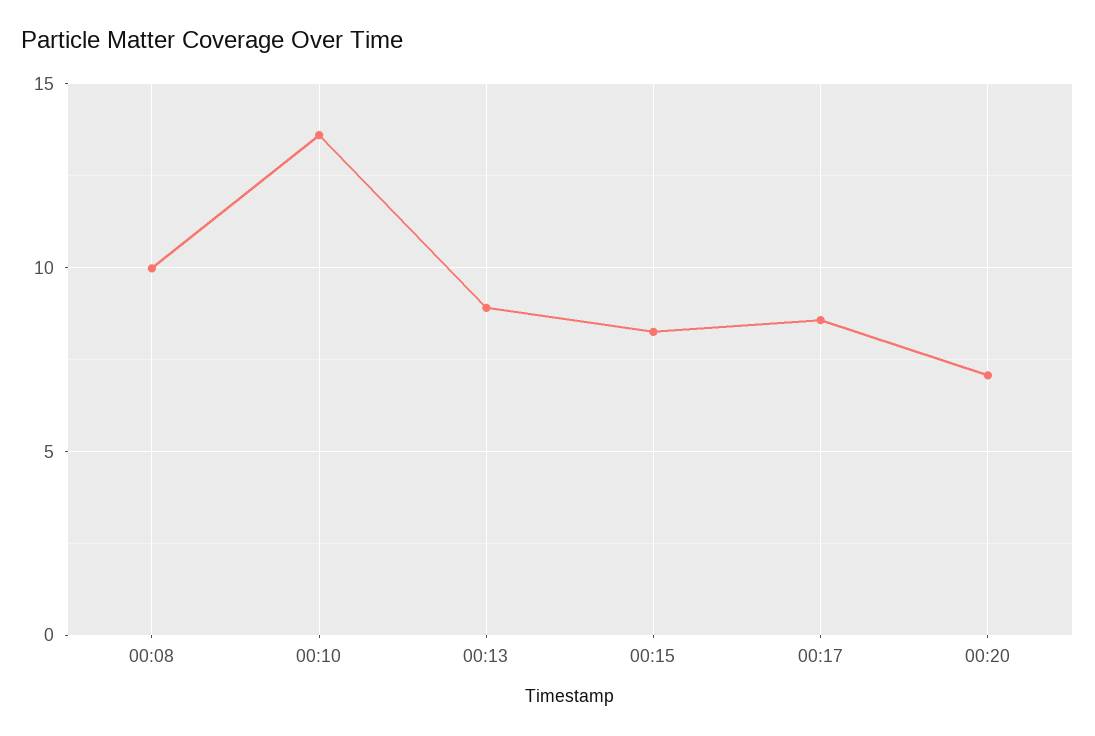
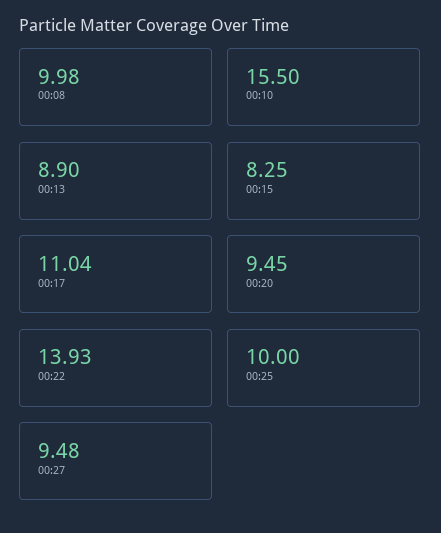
00:10: 13.5 -> 15.5
00:17: 8.5 -> 11.04
00:20: 7 -> 9.45
00:22: none -> 13.93
00:25: none -> 10
00:27: none -> 9.48

